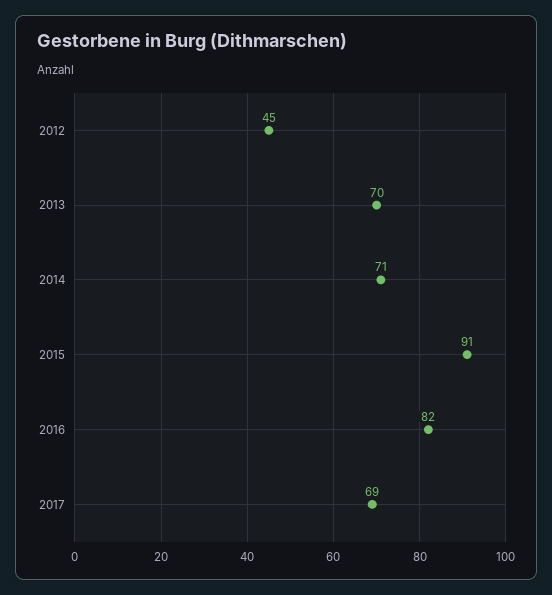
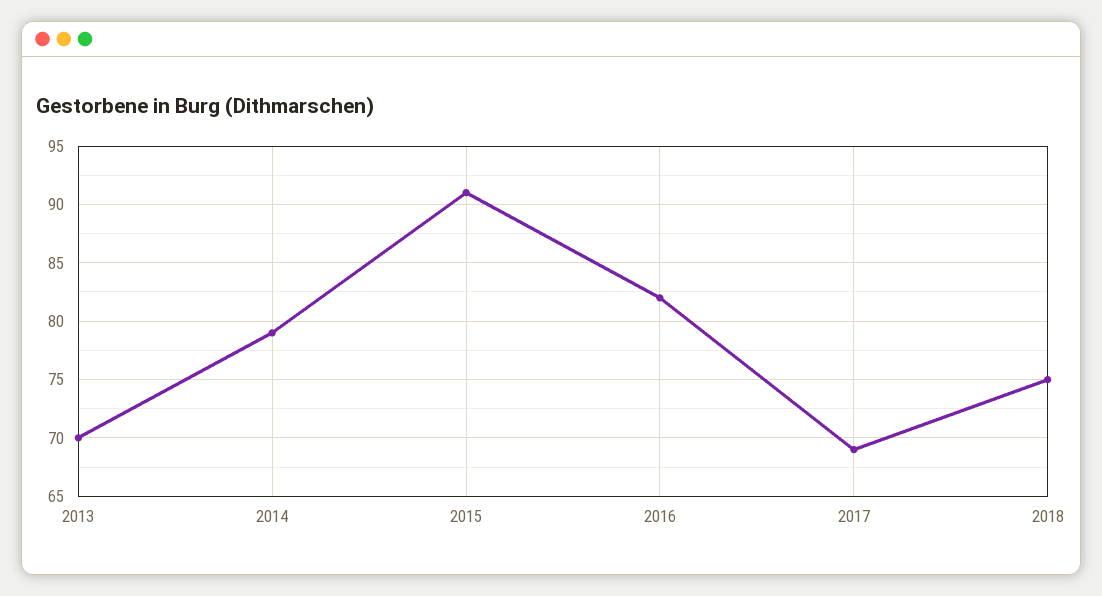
2012: 45 -> none
2014: 71 -> 79
2018: none -> 75

